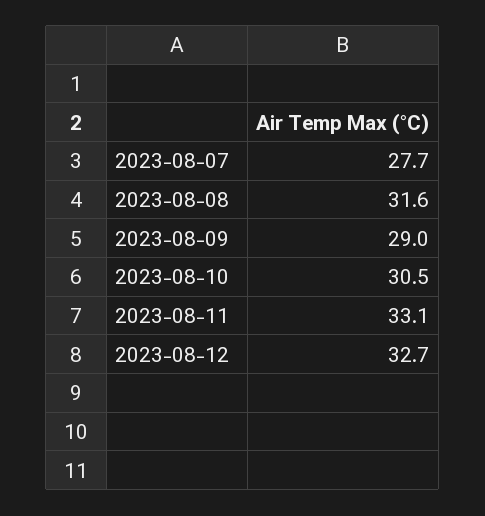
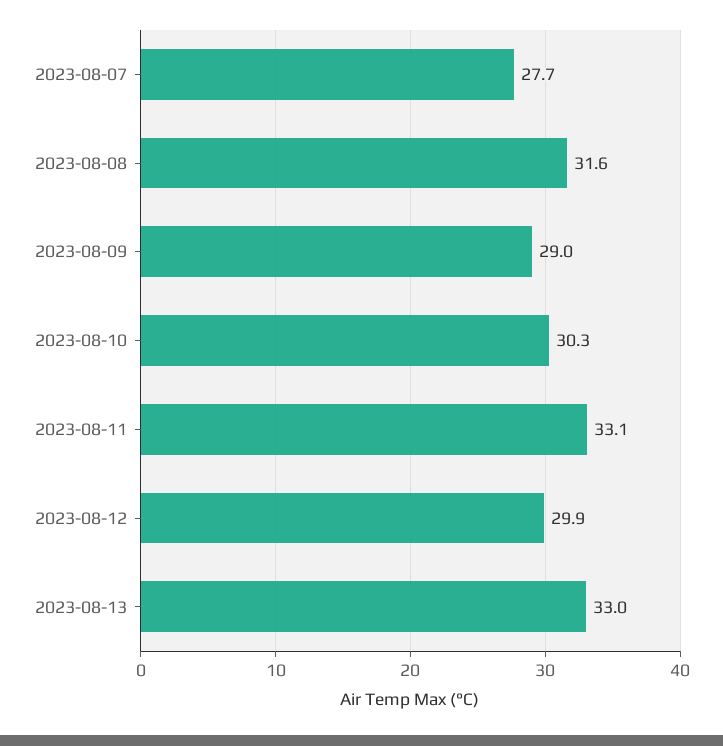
2023-08-10: 30.5 -> 30.3
2023-08-12: 32.7 -> 29.9
2023-08-13: none -> 33

